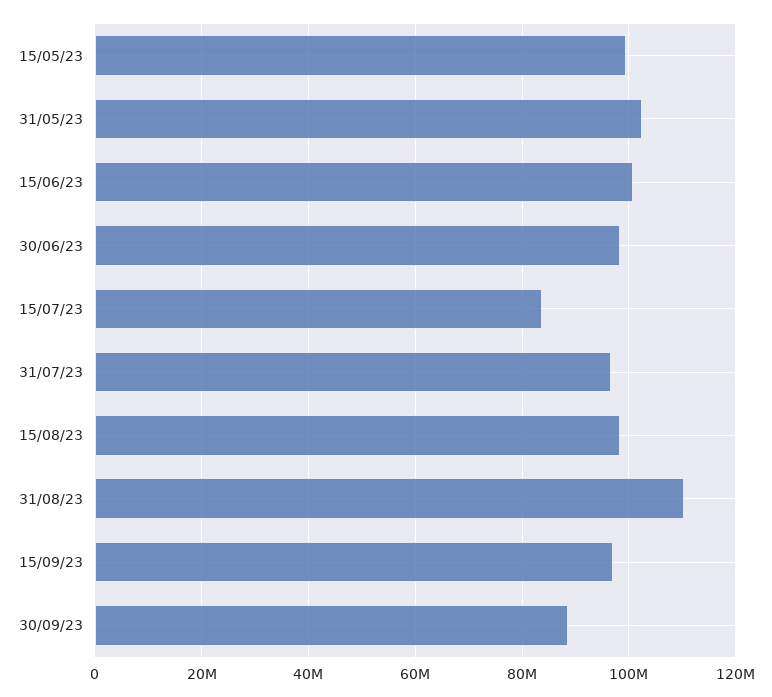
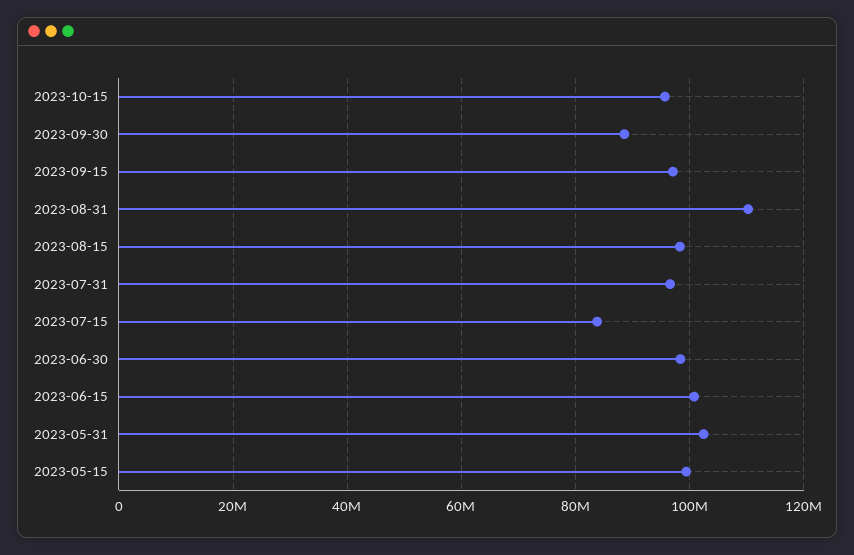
2023-10-15: none -> 96000000

